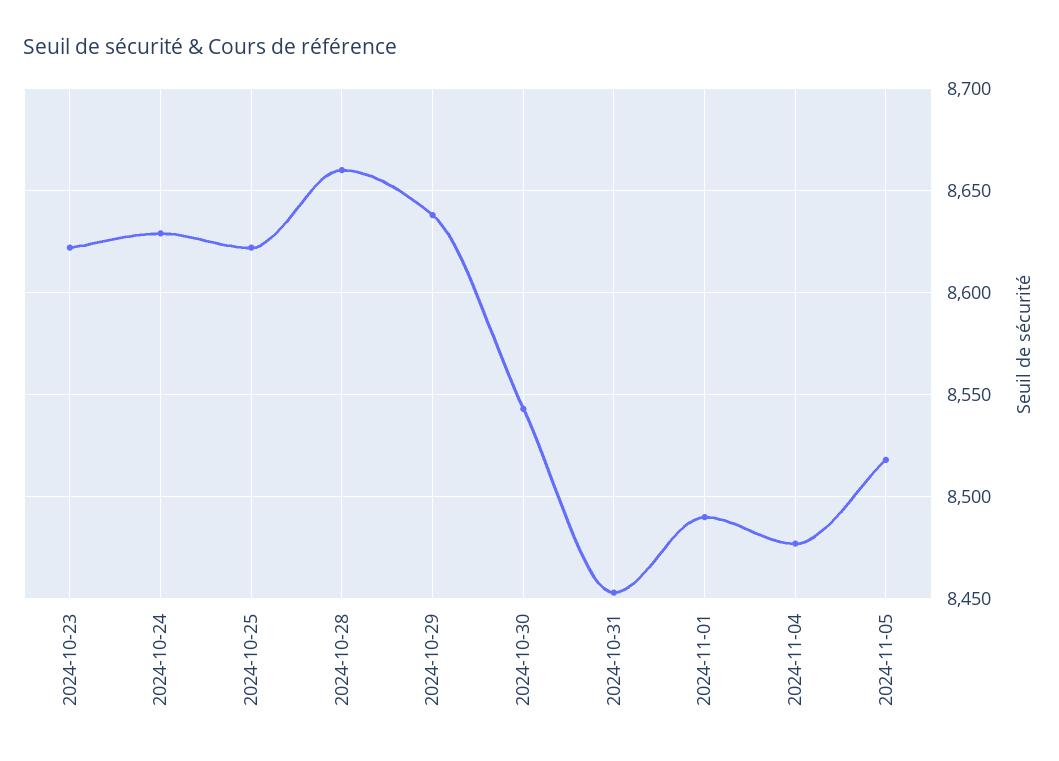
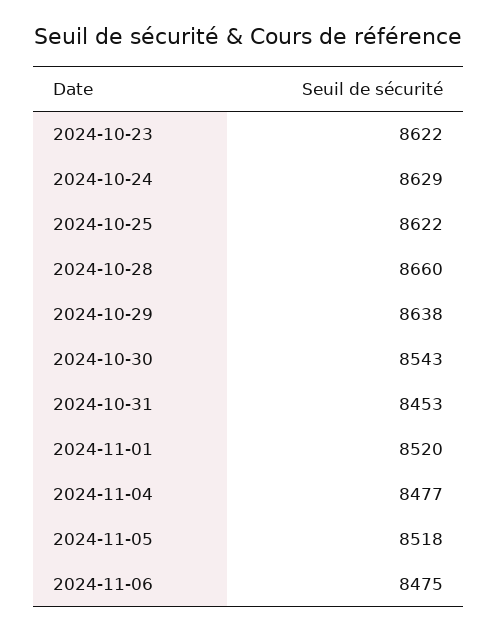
2024-11-01: 8490 -> 8520
2024-11-06: none -> 8475

